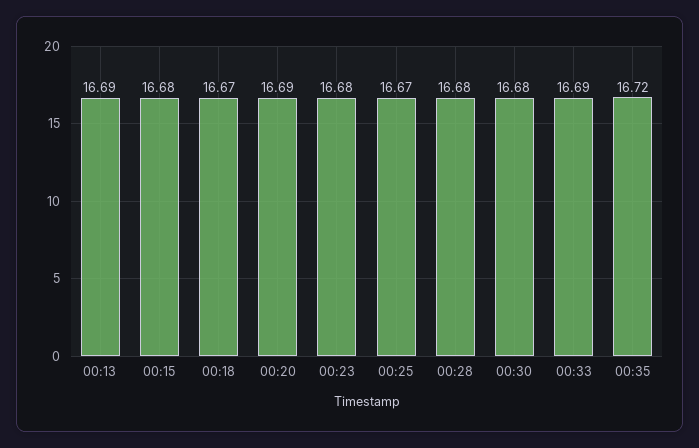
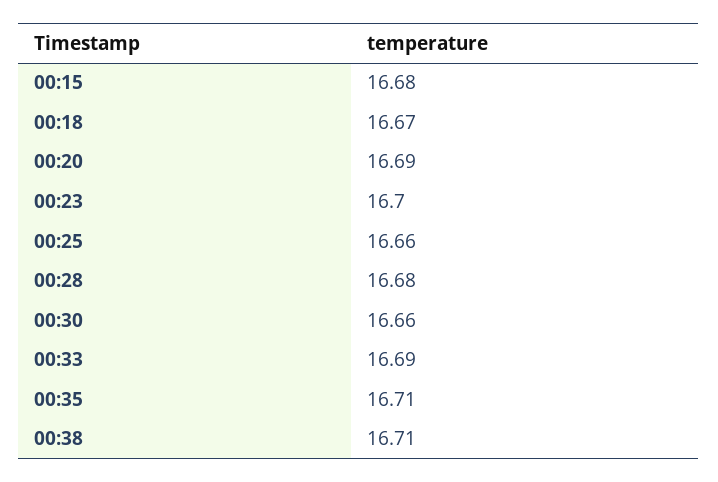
00:13: 16.69 -> none
00:23: 16.68 -> 16.7
00:25: 16.67 -> 16.66
00:30: 16.68 -> 16.66
00:35: 16.72 -> 16.71
00:38: none -> 16.71

